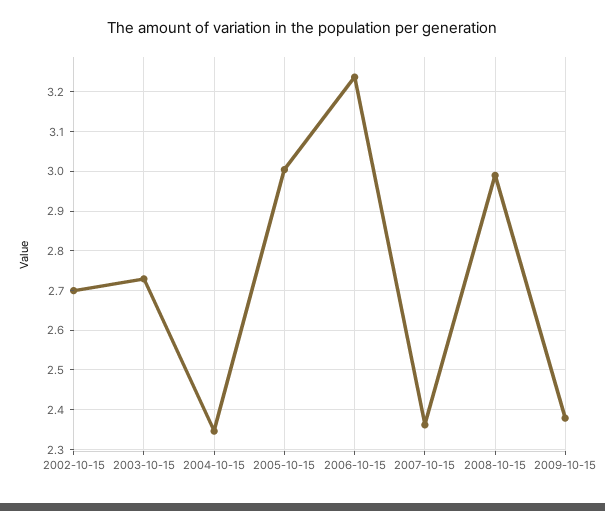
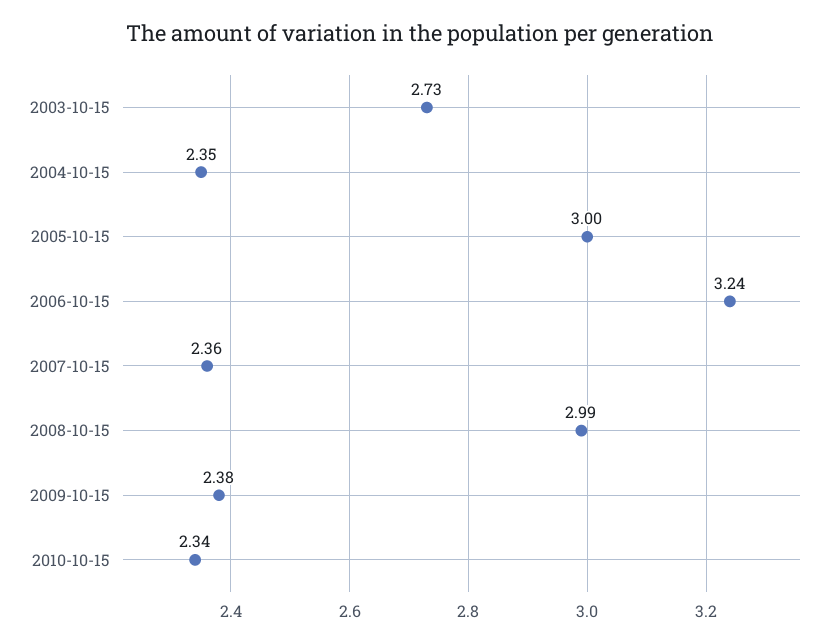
2002-10-15: 2.7 -> none
2010-10-15: none -> 2.34

